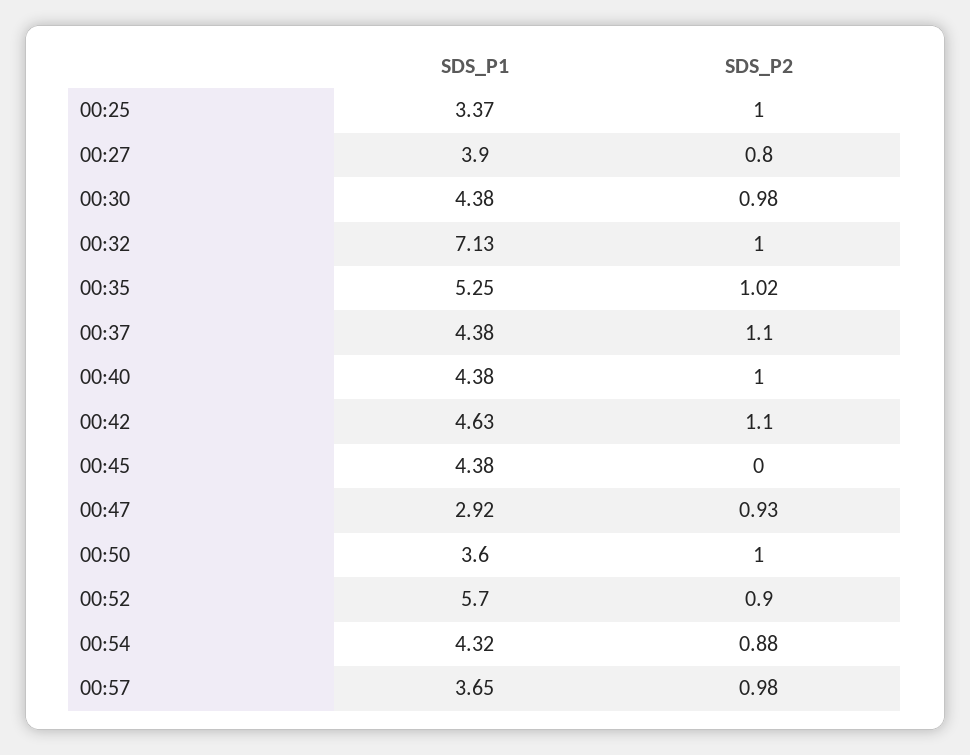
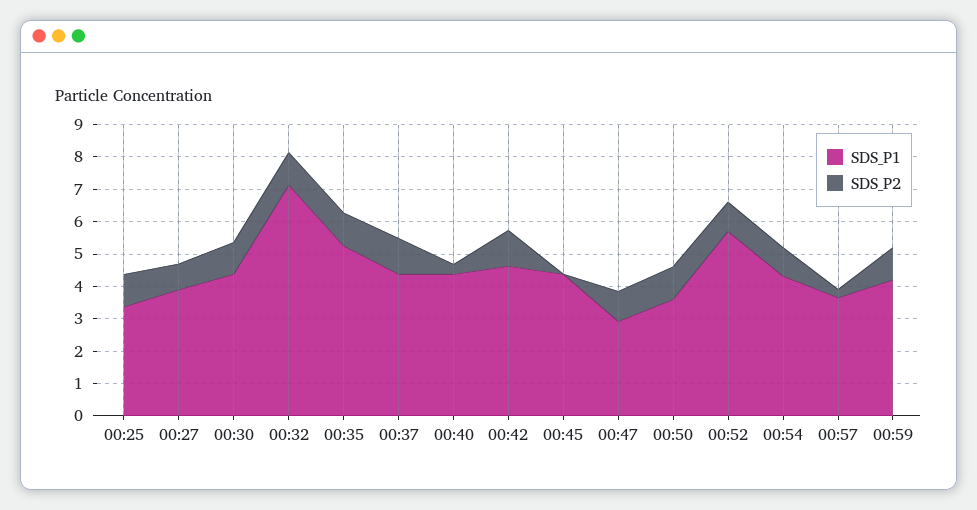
SDS_P2, 00:40: 1 -> 0.25
SDS_P2, 00:57: 0.98 -> 0.25
SDS_P1, 00:59: none -> 4.25
SDS_P2, 00:59: none -> 1

